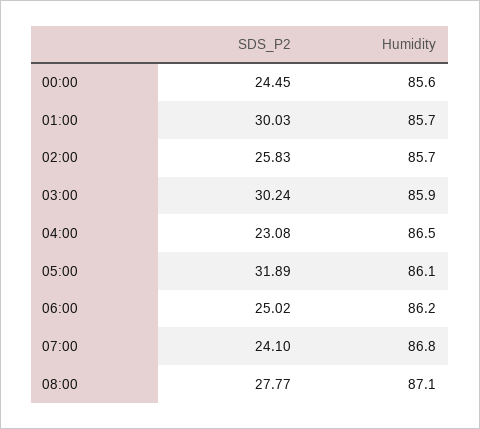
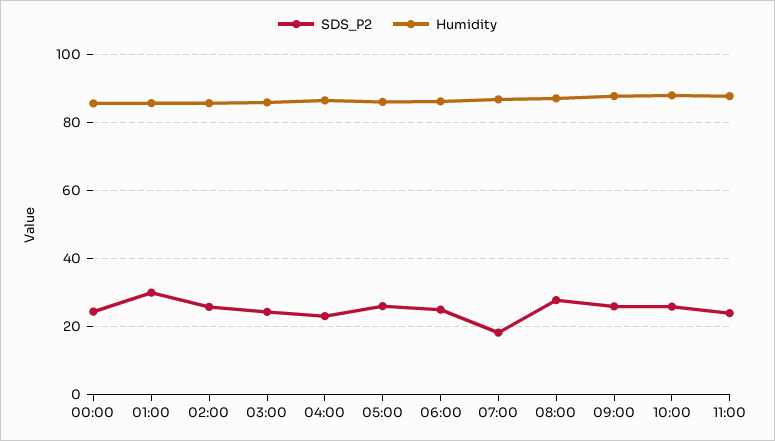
SDS_P2, 03:00: 30.24 -> 24
SDS_P2, 05:00: 31.89 -> 26
SDS_P2, 07:00: 24.1 -> 18
SDS_P2, 09:00: none -> 26
Humidity, 09:00: none -> 88
SDS_P2, 10:00: none -> 26
Humidity, 10:00: none -> 88
SDS_P2, 11:00: none -> 24
Humidity, 11:00: none -> 88

